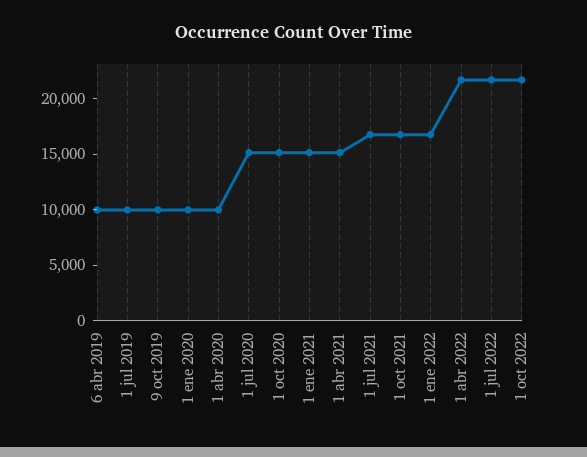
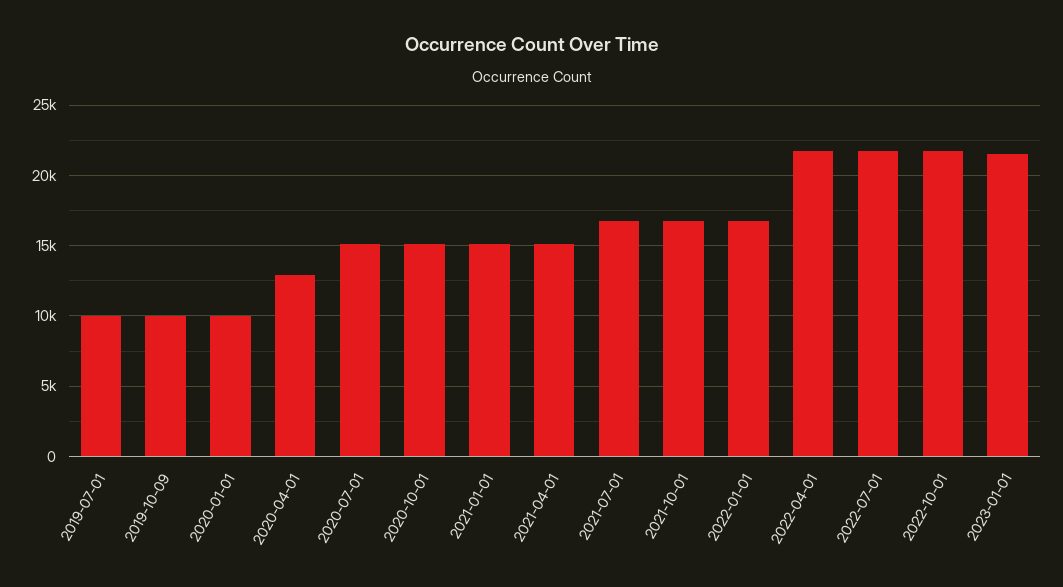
6 abr 2019: 10000 -> none
1 abr 2020: 10000 -> 13000
2023-01-01: none -> 21500

